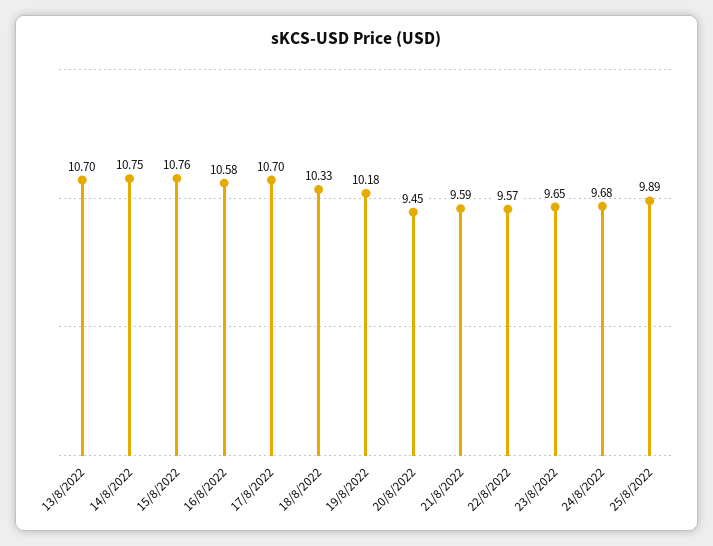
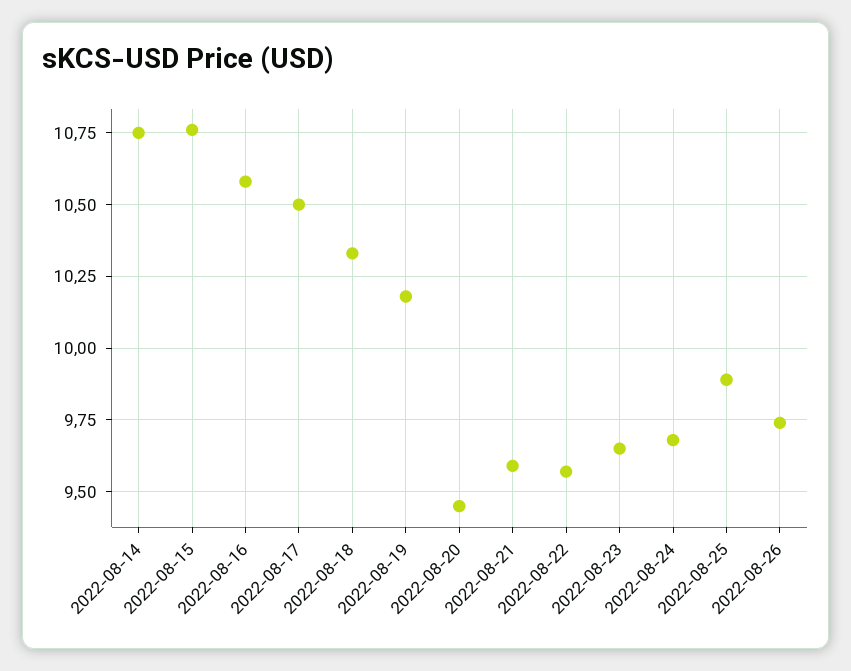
13/8/2022: 10.7 -> none
17/8/2022: 10.7 -> 10.5
2022-08-26: none -> 9.75

